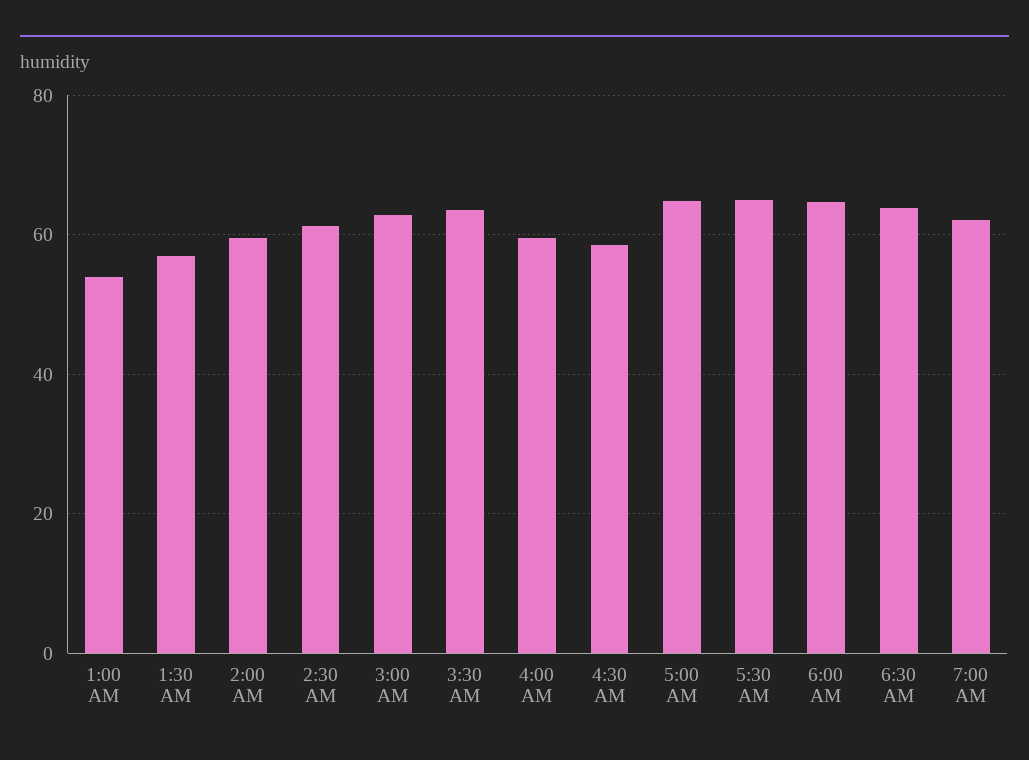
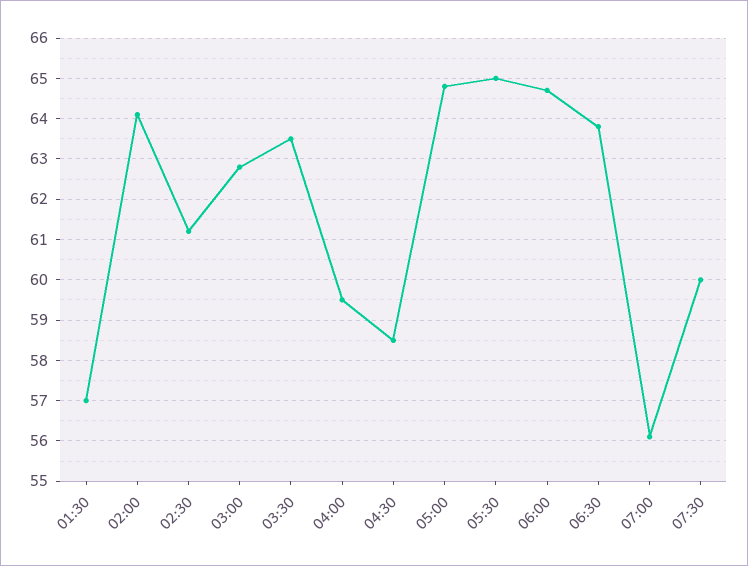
1:00 AM: 54 -> none
2:00 AM: 60 -> 64
7:00 AM: 62 -> 56
07:30: none -> 60

